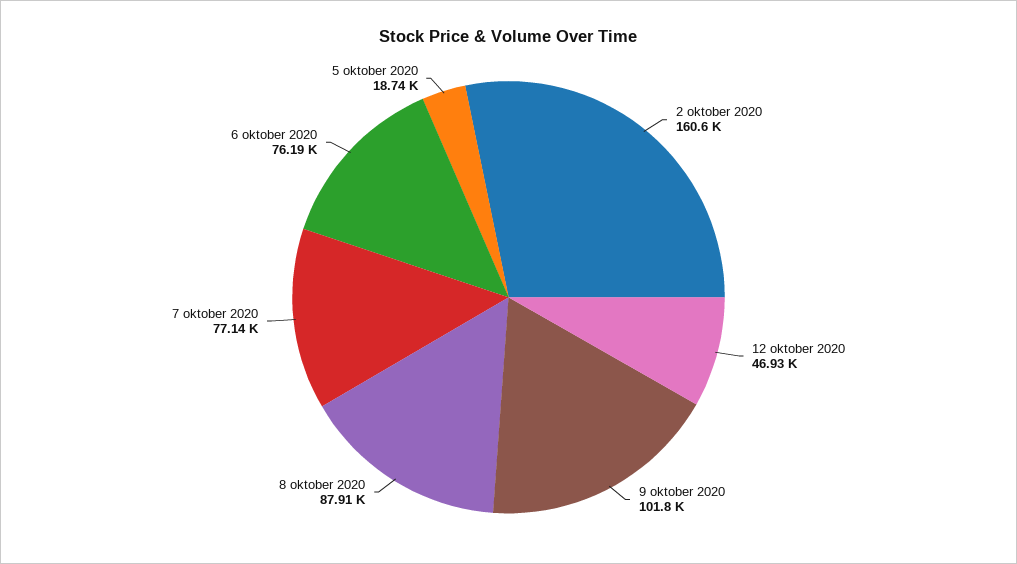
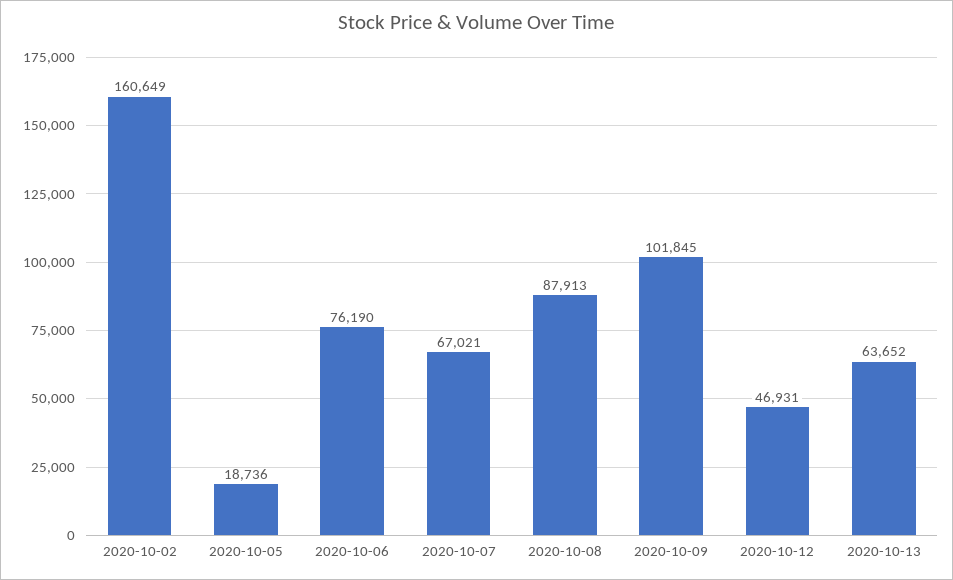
7 oktober 2020: 77140 -> 67021
2020-10-13: none -> 63652

